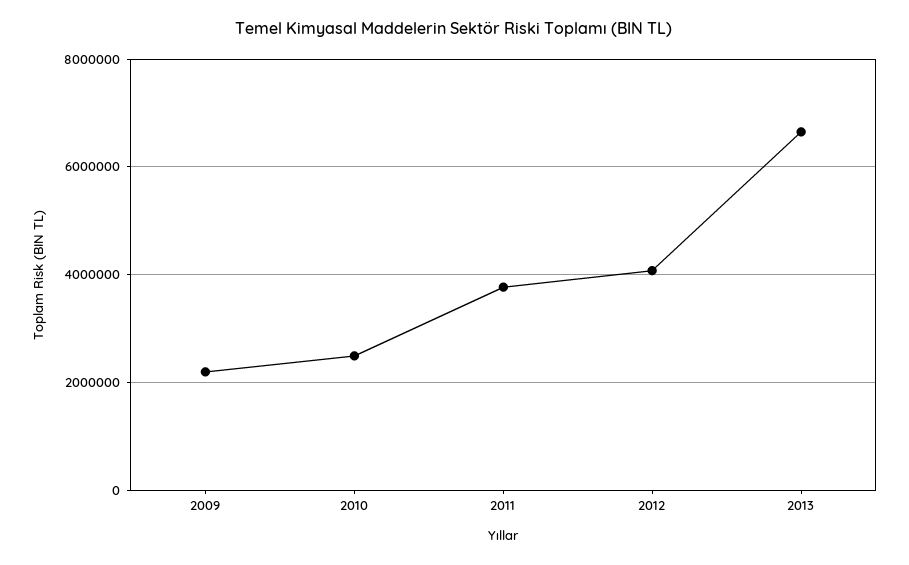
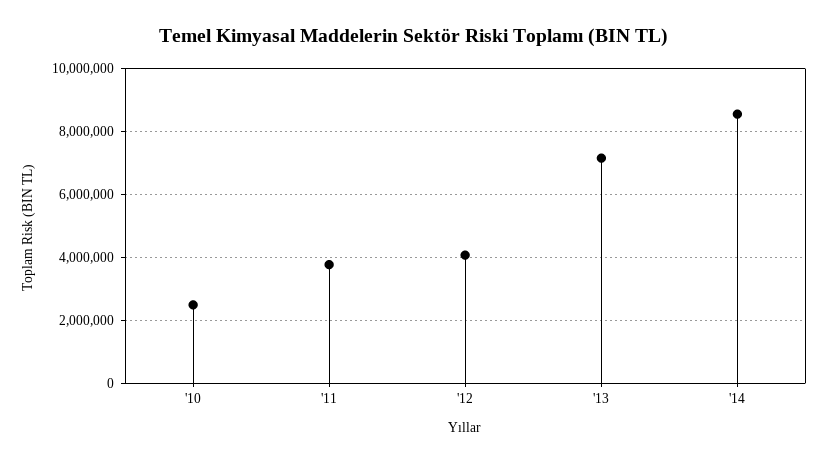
2009: 2200000 -> none
2013: 6600000 -> 7200000
'14: none -> 8600000

